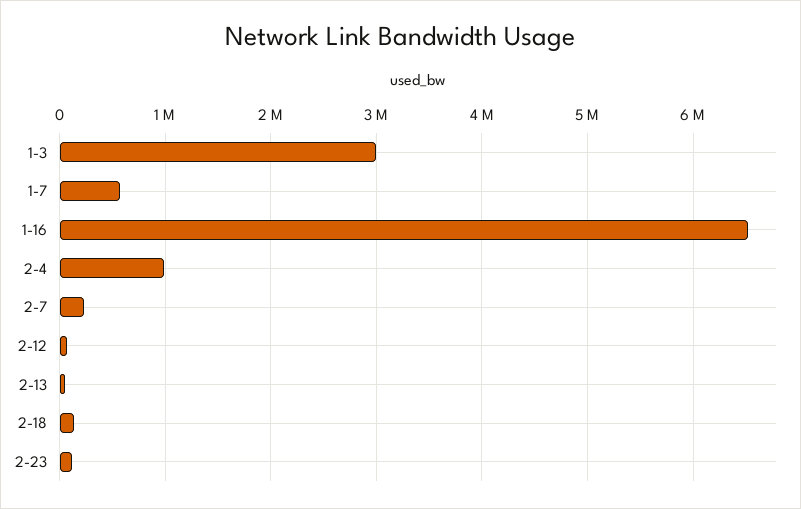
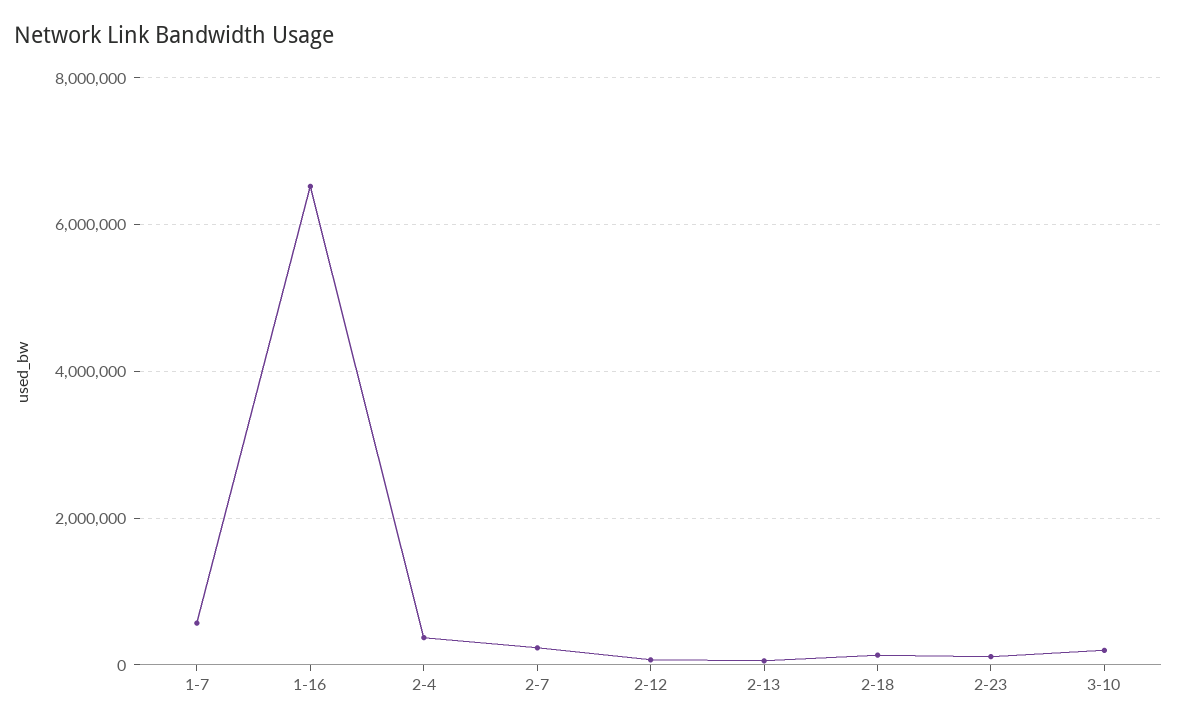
1-3: 3000000 -> none
2-4: 1000000 -> 400000
3-10: none -> 200000

